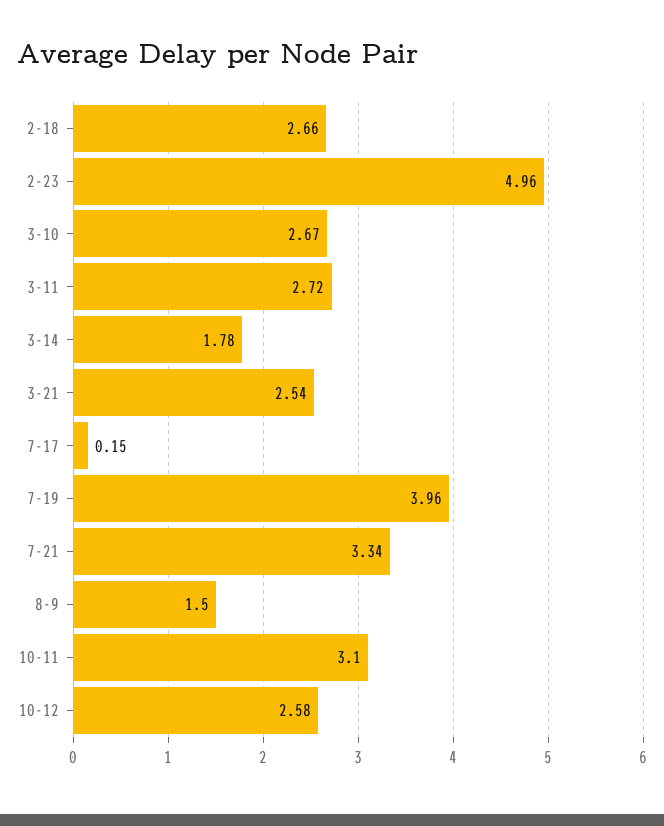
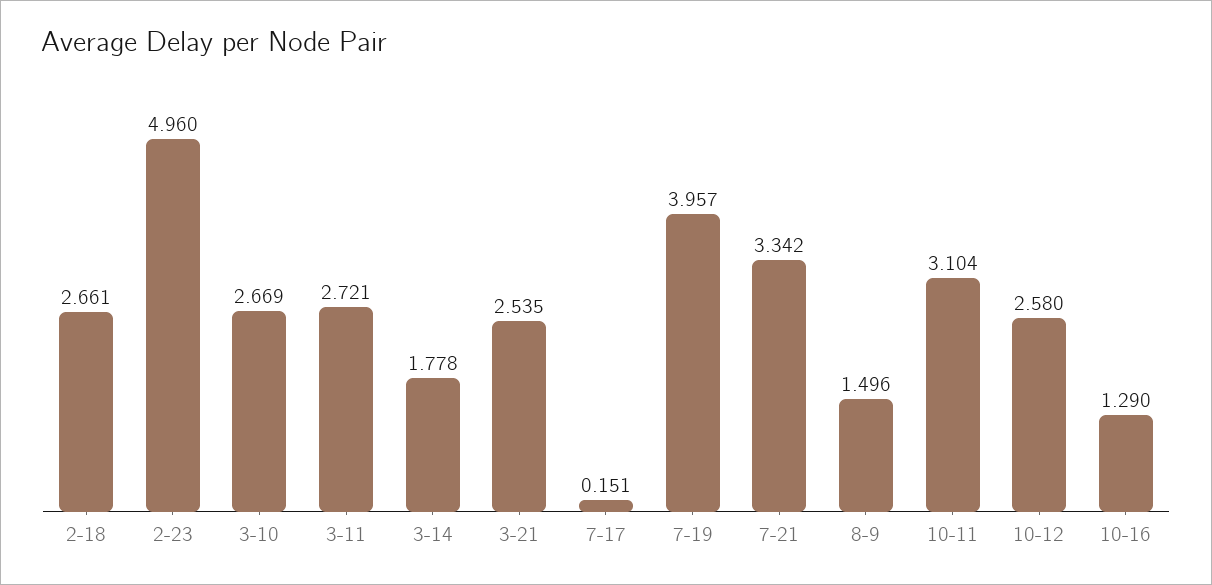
10-16: none -> 1.29

